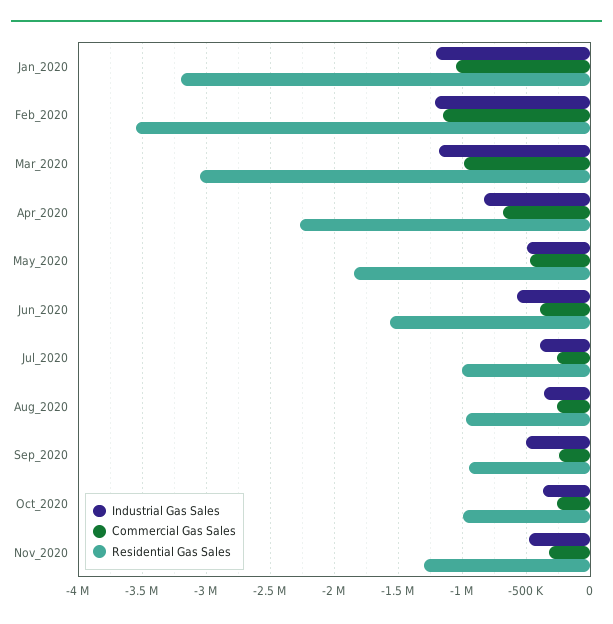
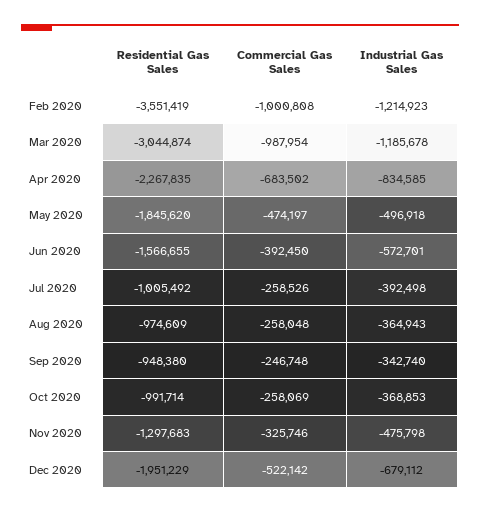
Industrial Gas Sales, Jan_2020: -1200000 -> none
Commercial Gas Sales, Jan_2020: -1050000 -> none
Residential Gas Sales, Jan_2020: -3200000 -> none
Commercial Gas Sales, Feb_2020: -1150000 -> -1000808
Industrial Gas Sales, Sep_2020: -500000 -> -342740
Residential Gas Sales, Dec 2020: none -> -1951229
Commercial Gas Sales, Dec 2020: none -> -522142
Industrial Gas Sales, Dec 2020: none -> -679112

